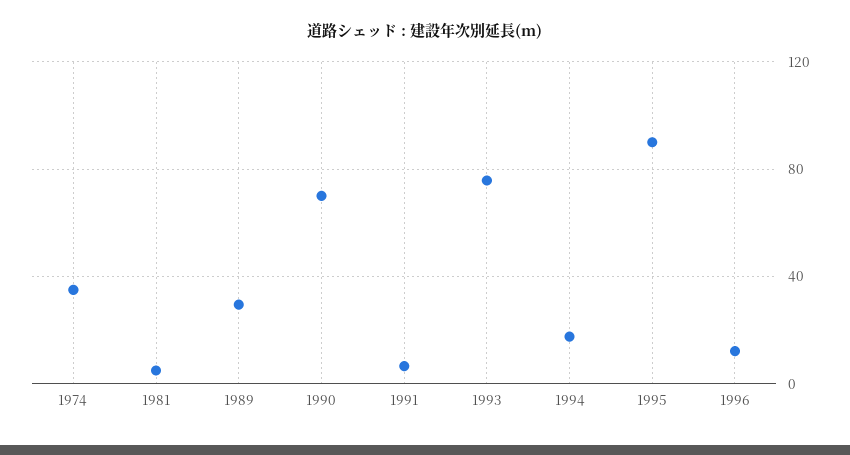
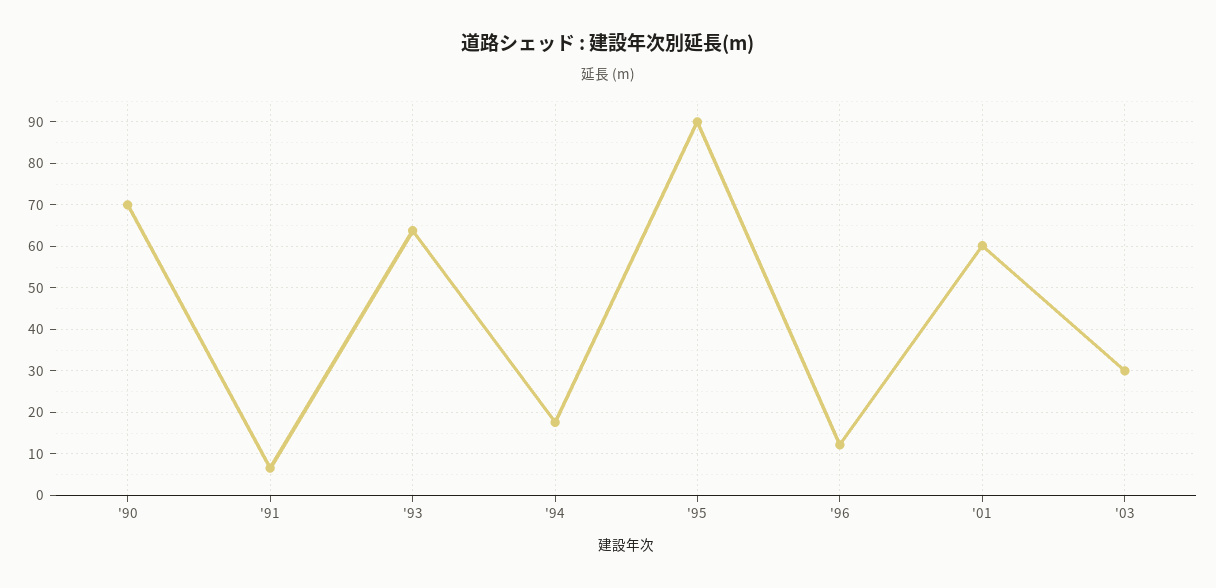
1974: 35 -> none
1981: 5 -> none
1989: 30 -> none
1993: 75 -> 64
'01: none -> 60
'03: none -> 30

